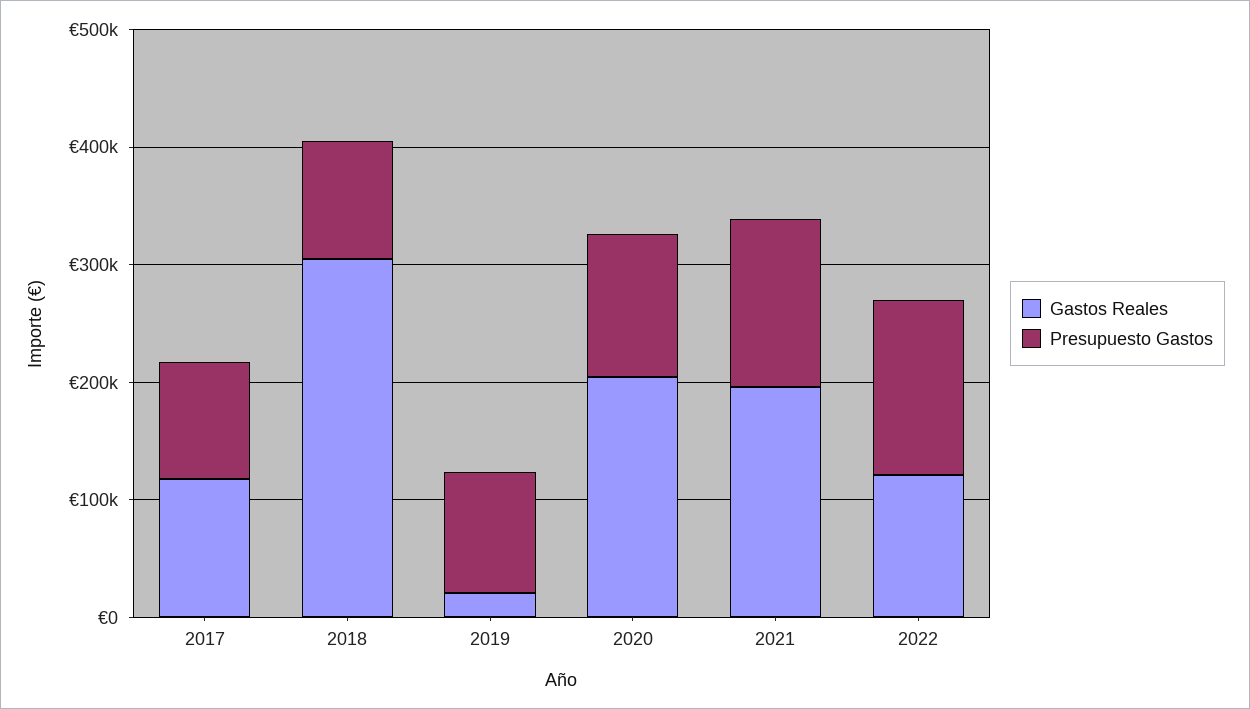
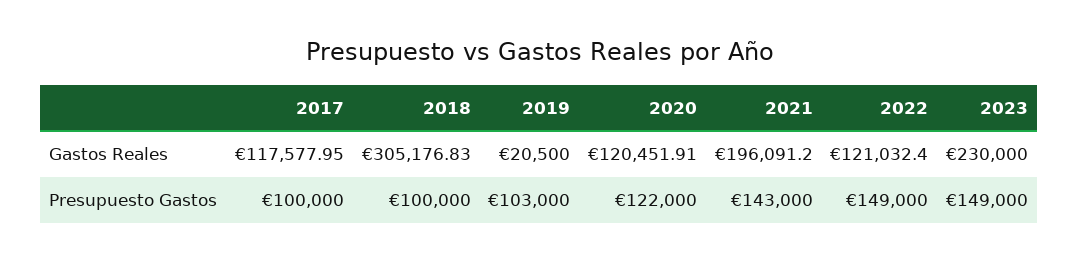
Gastos Reales, 2020: 200000 -> 120451.91
Gastos Reales, 2023: none -> 230000
Presupuesto Gastos, 2023: none -> 149000

